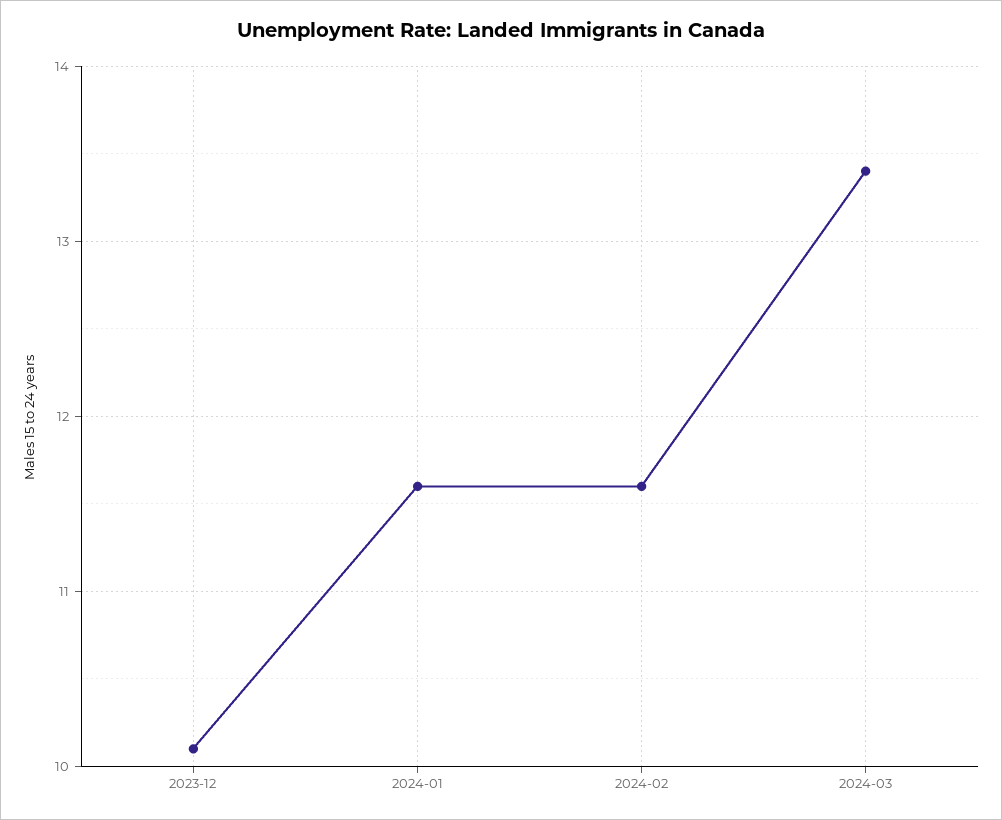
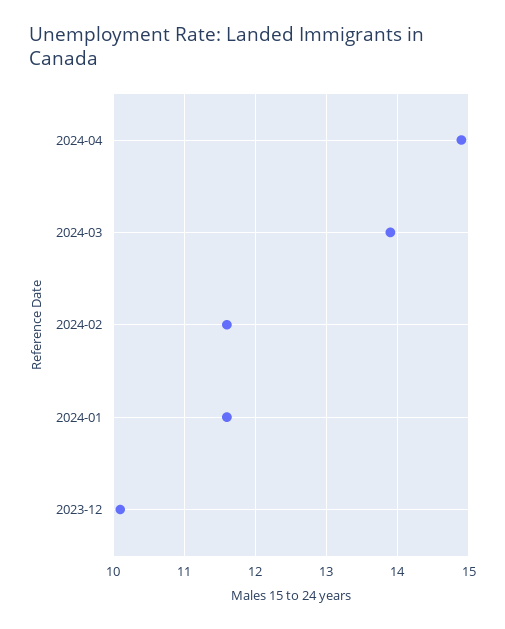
2024-03: 13.4 -> 13.9
2024-04: none -> 14.9

